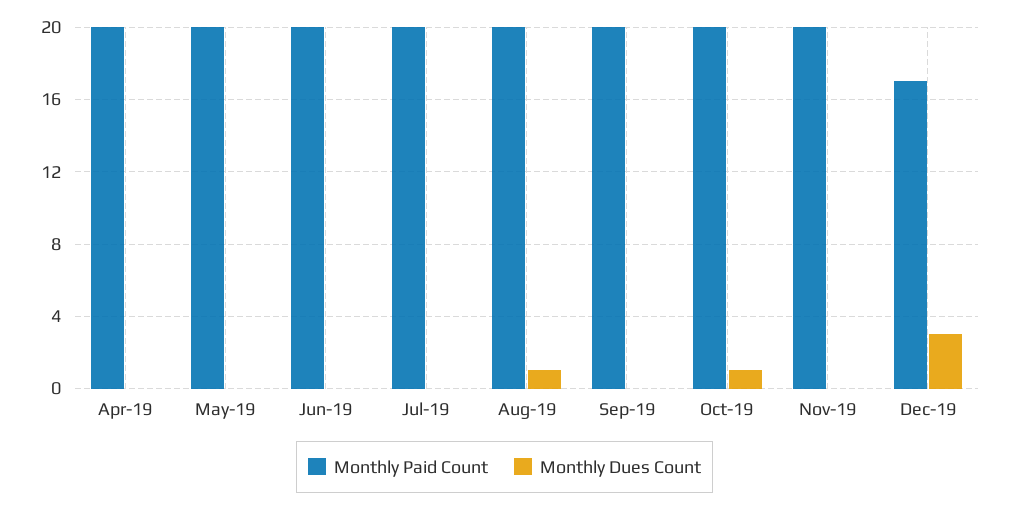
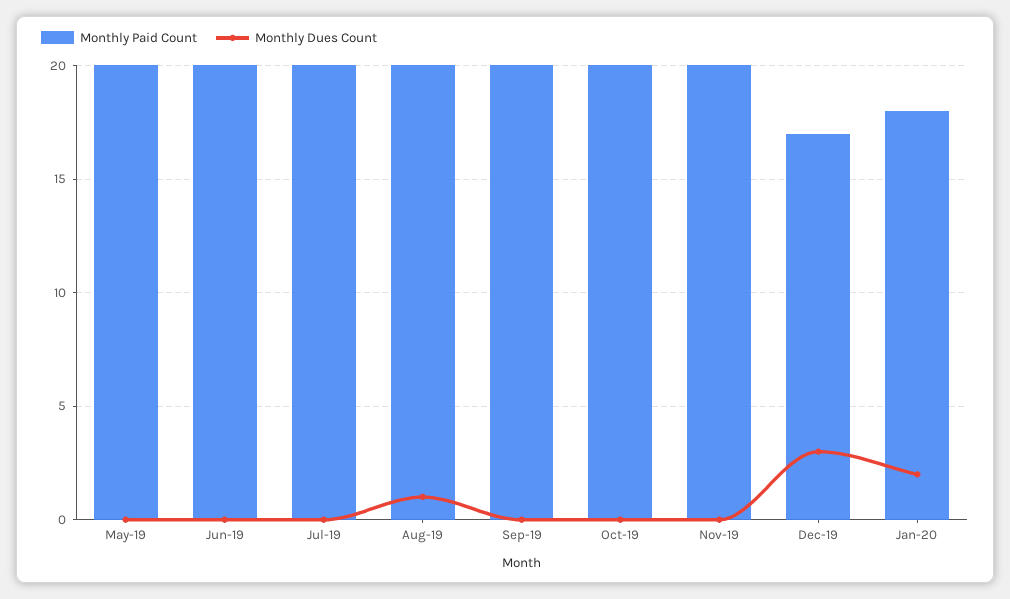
Monthly Paid Count, Apr-19: 20 -> none
Monthly Dues Count, Apr-19: 0 -> none
Monthly Dues Count, Oct-19: 1 -> 0
Monthly Paid Count, Jan-20: none -> 18
Monthly Dues Count, Jan-20: none -> 2

